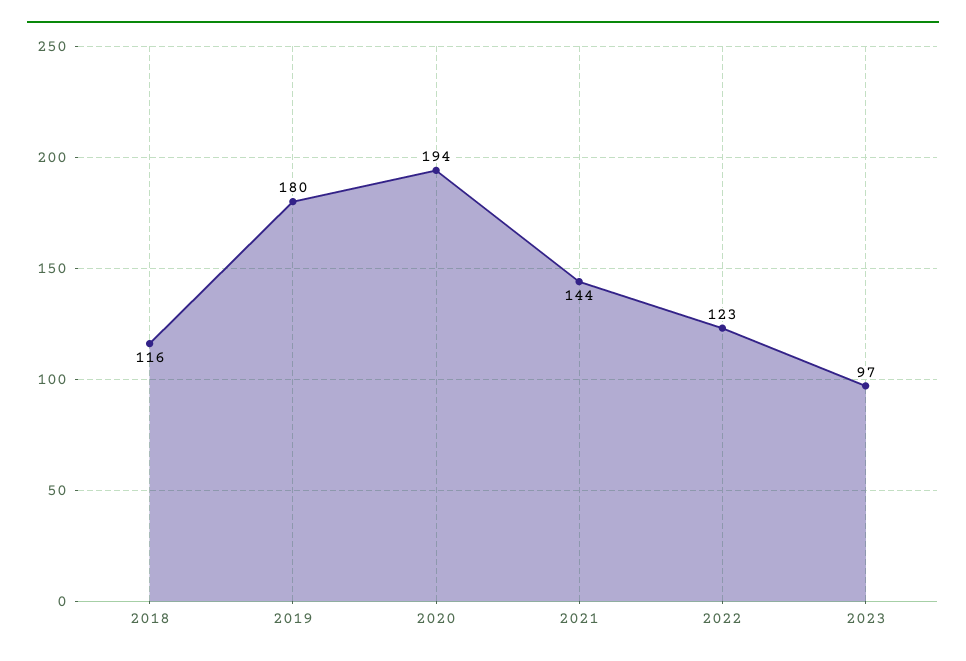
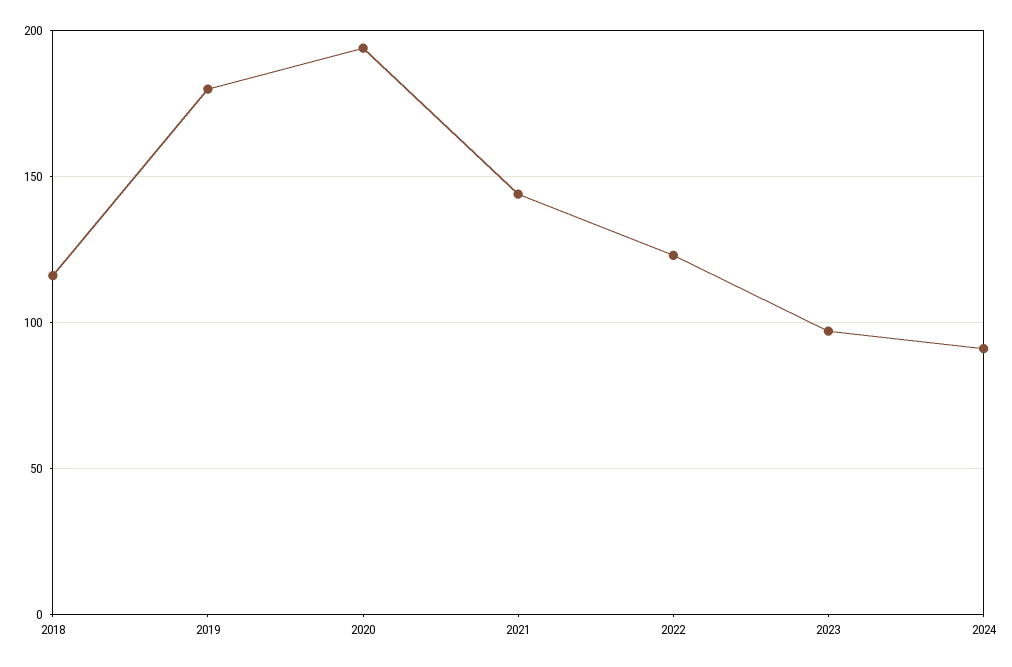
2024: none -> 90

